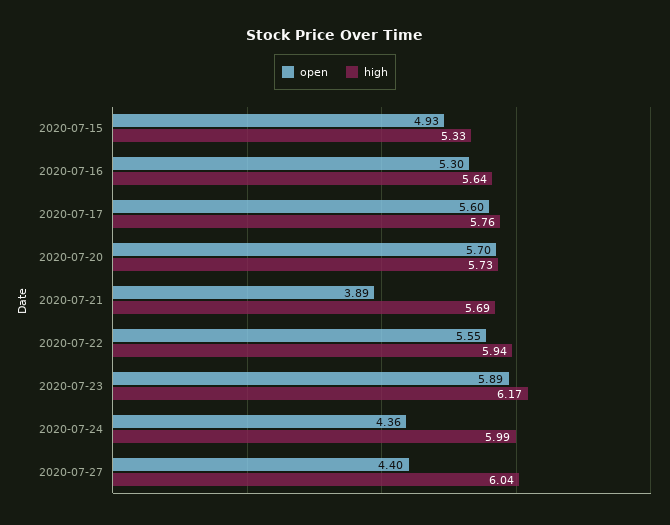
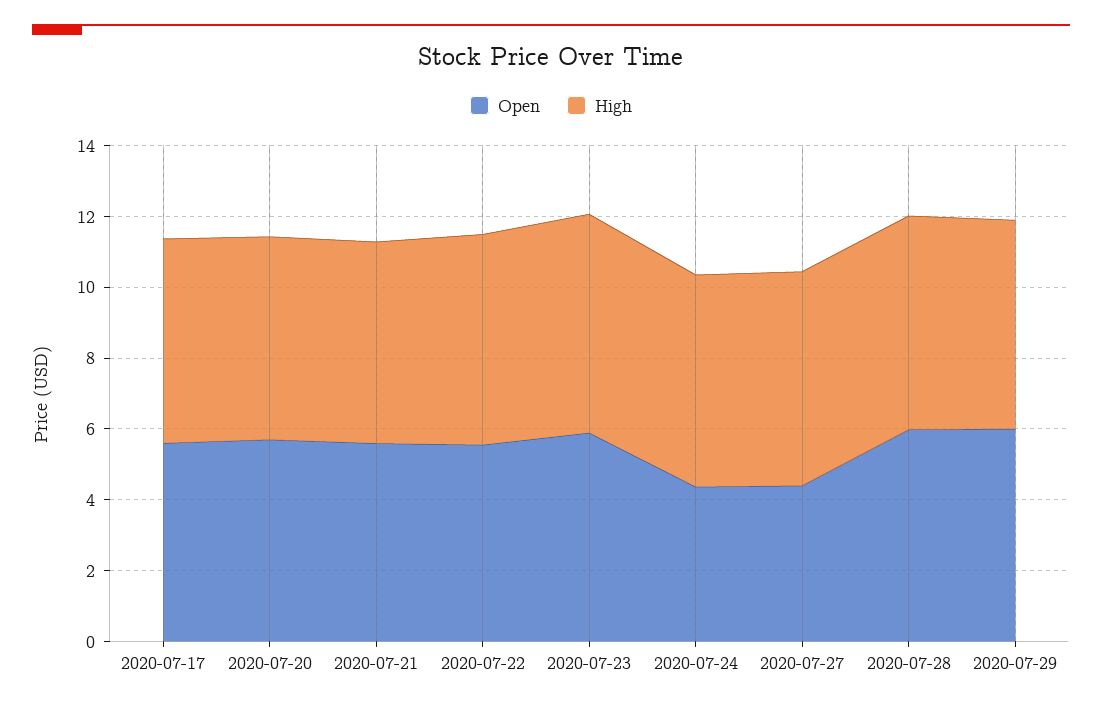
open, 2020-07-15: 4.93 -> none
high, 2020-07-15: 5.33 -> none
open, 2020-07-16: 5.3 -> none
high, 2020-07-16: 5.64 -> none
open, 2020-07-21: 3.89 -> 5.5
open, 2020-07-28: none -> 6
high, 2020-07-28: none -> 6
open, 2020-07-29: none -> 6
high, 2020-07-29: none -> 6

